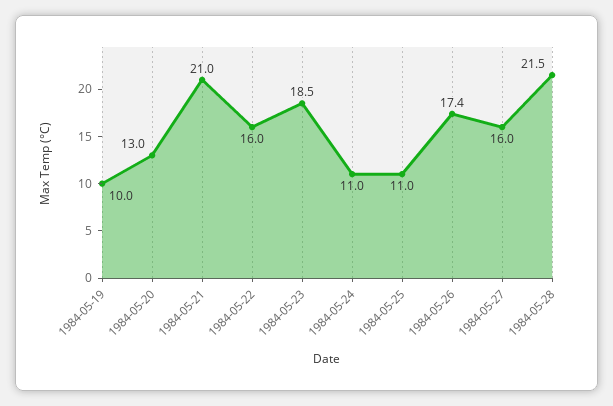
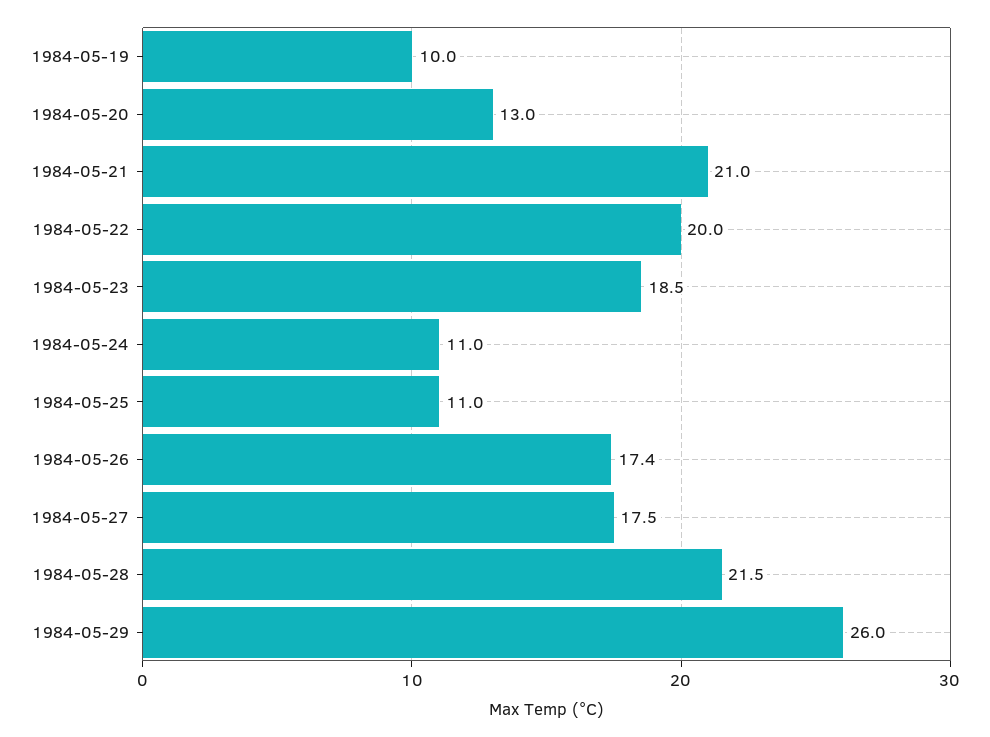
1984-05-22: 16 -> 20
1984-05-27: 16 -> 17.5
1984-05-29: none -> 26

